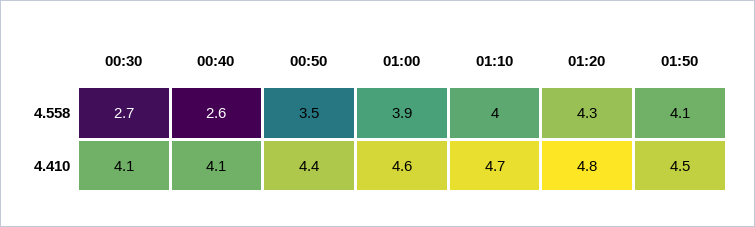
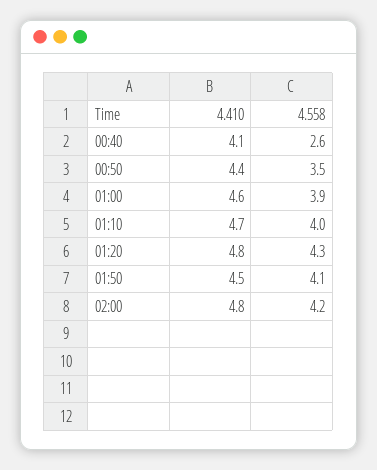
00:30, 4.558: 2.7 -> none
00:30, 4.410: 4.1 -> none
02:00, 4.410: none -> 4.8
02:00, 4.558: none -> 4.2

